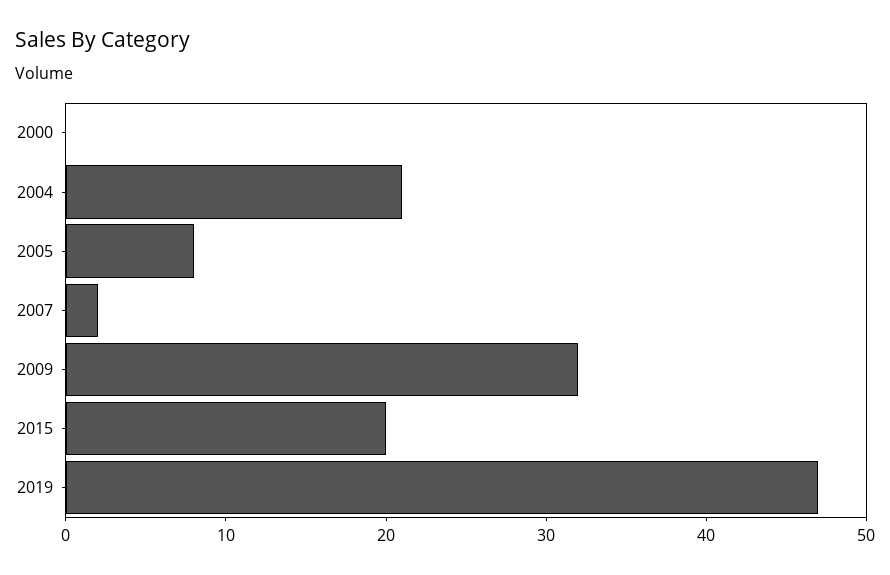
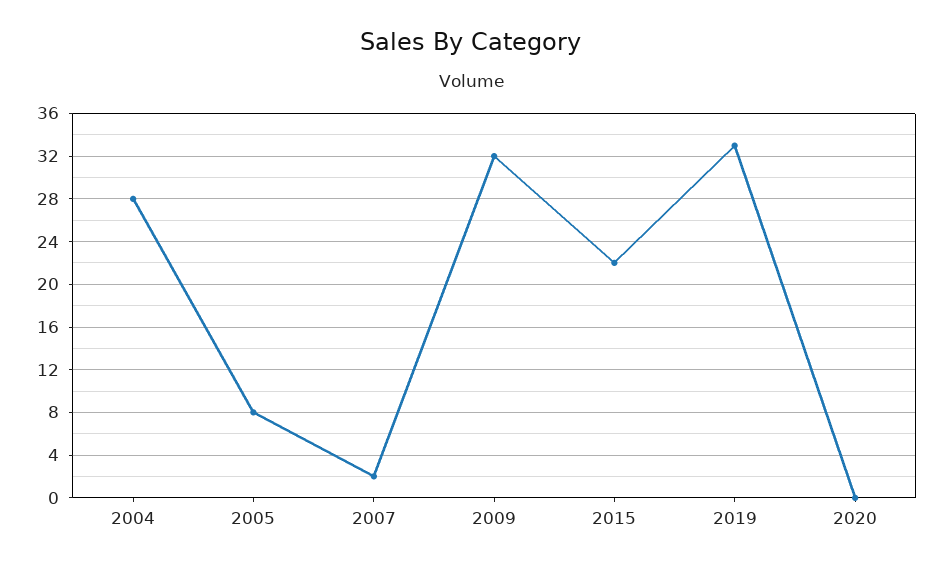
2000: 0 -> none
2004: 21 -> 28
2015: 20 -> 22
2019: 47 -> 33
2020: none -> 0

